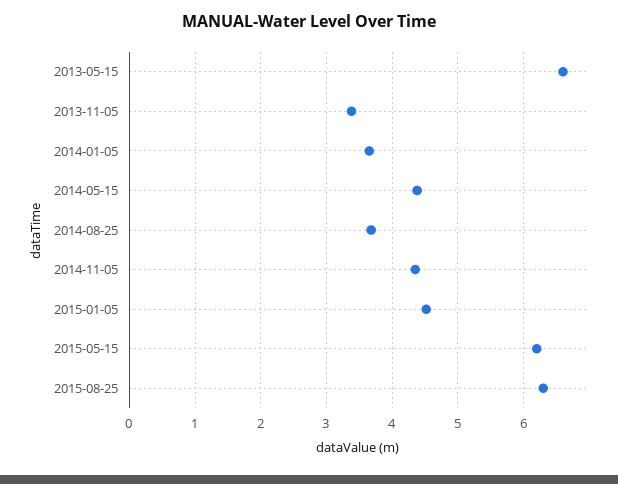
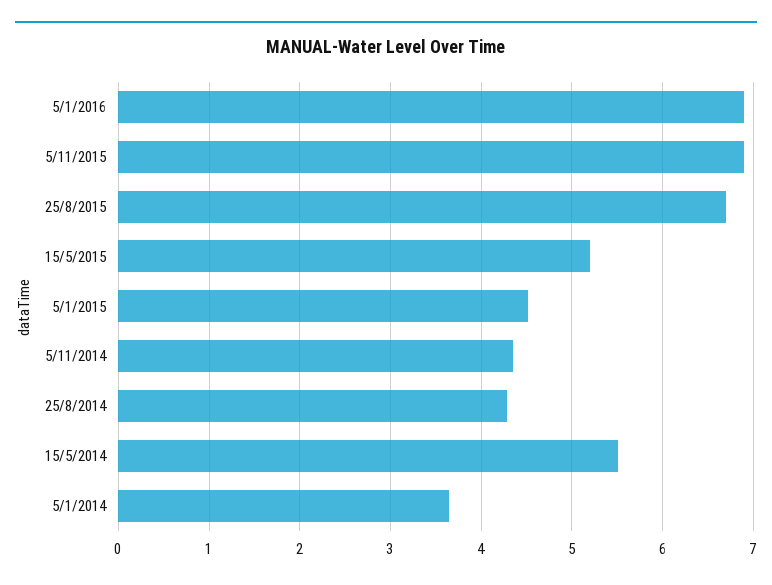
2013-05-15: 6.6 -> none
2013-11-05: 3.4 -> none
2014-05-15: 4.4 -> 5.5
2014-08-25: 3.7 -> 4.3
2015-05-15: 6.2 -> 5.2
2015-08-25: 6.3 -> 6.7
5/1/2016: none -> 6.9
5/11/2015: none -> 6.9

